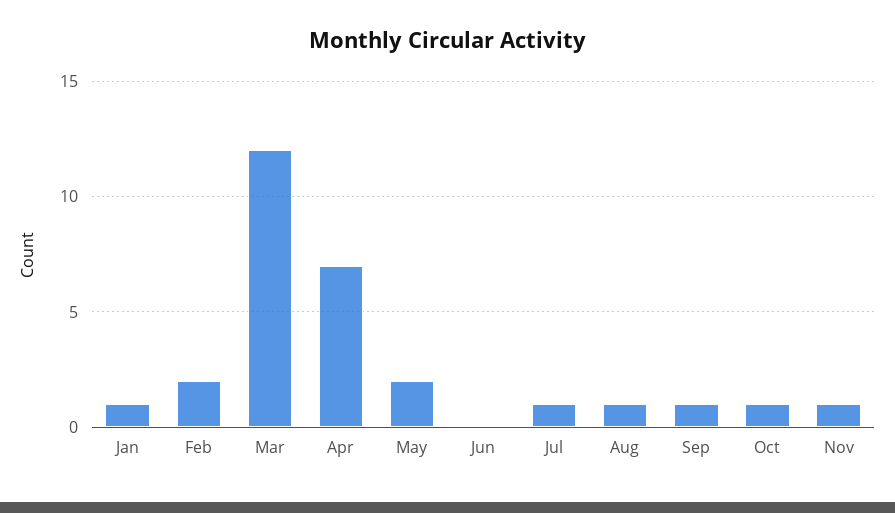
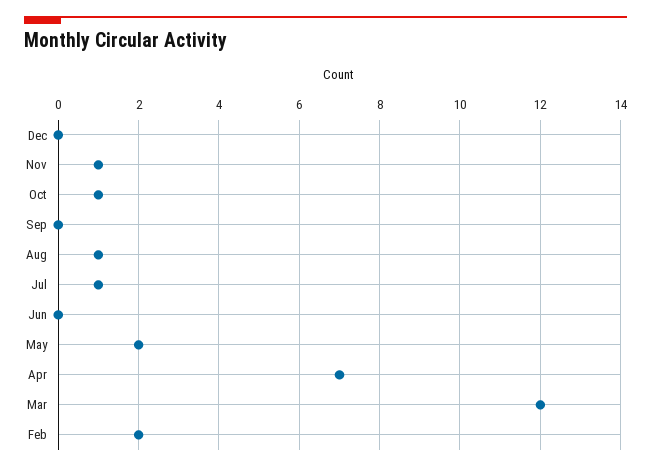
Jan: 1 -> none
Sep: 1 -> 0
Dec: none -> 0

